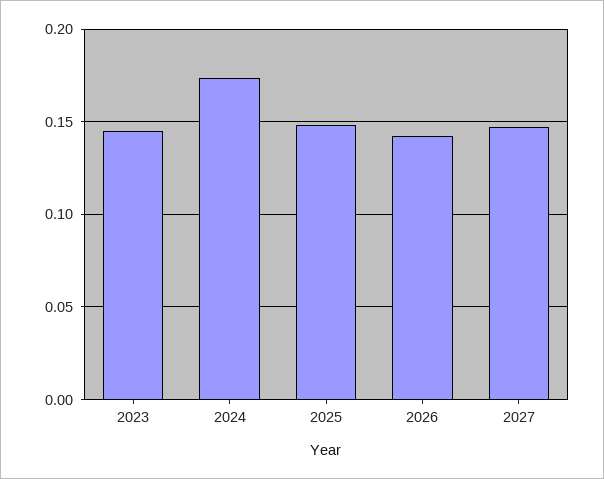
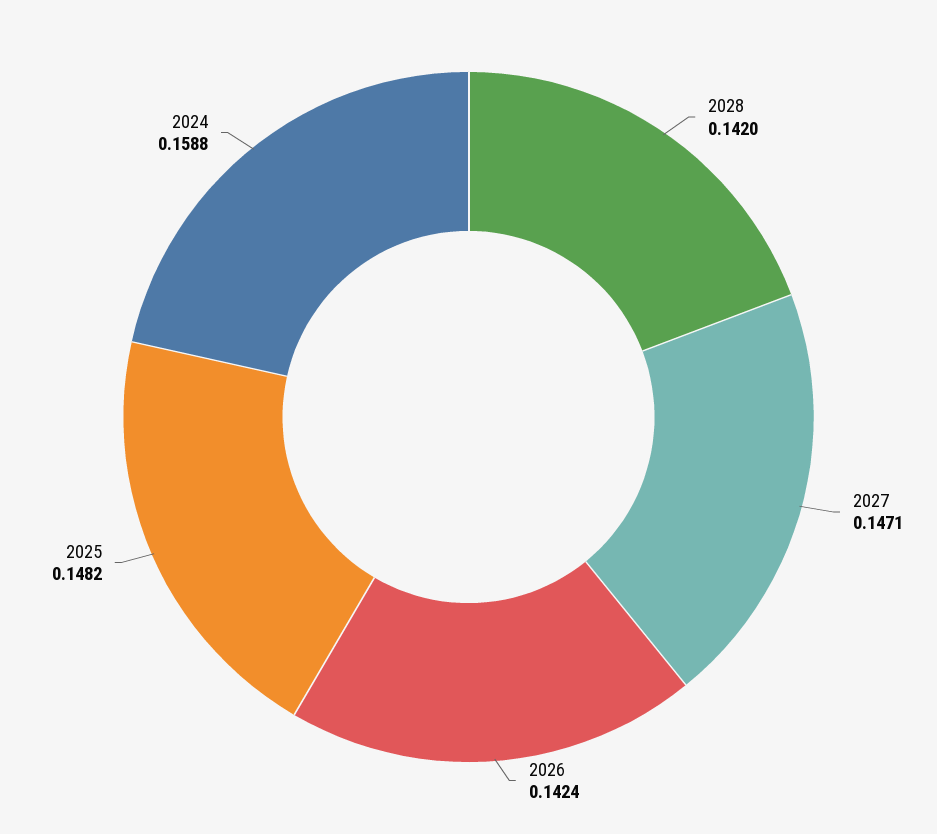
2023: 0.145 -> none
2024: 0.175 -> 0.1588
2028: none -> 0.142

